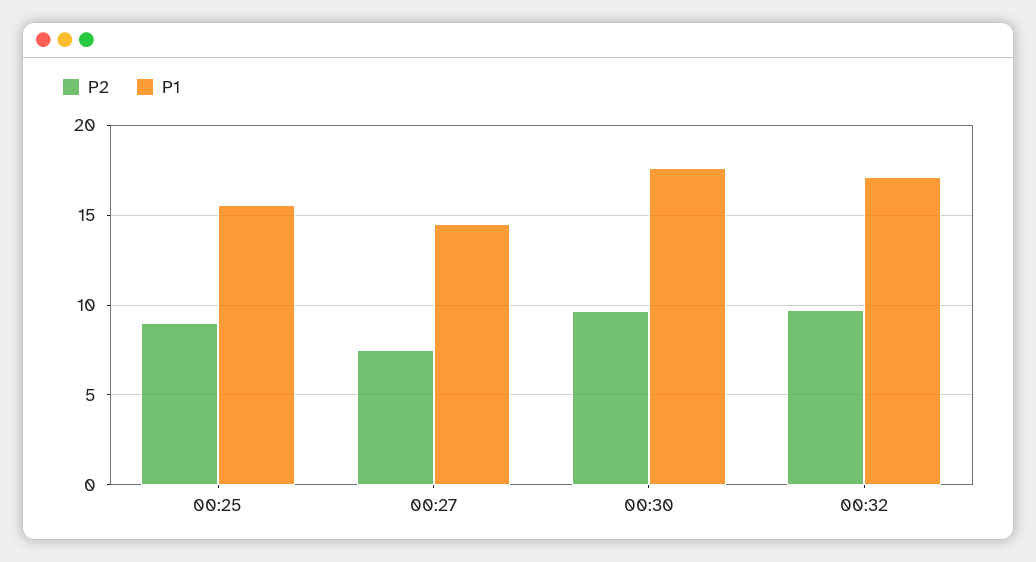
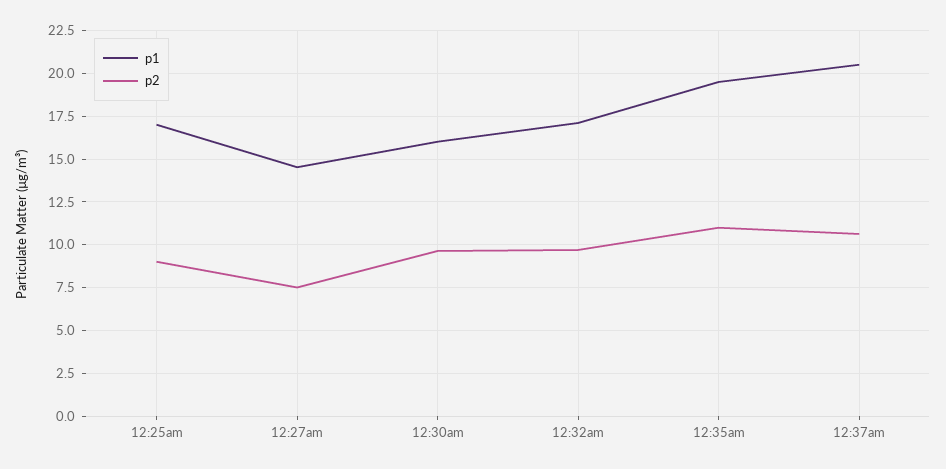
P1, 00:25: 15.5 -> 17
P1, 00:30: 17.5 -> 16
P1, 12:35am: none -> 19.5
P2, 12:35am: none -> 11
P1, 12:37am: none -> 20.5
P2, 12:37am: none -> 10.5

